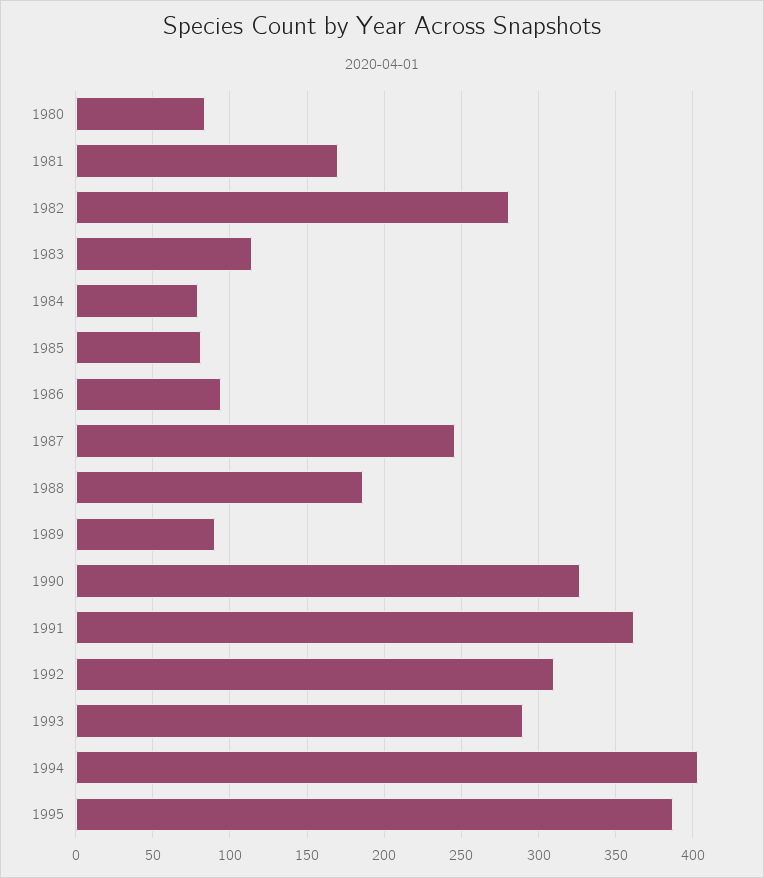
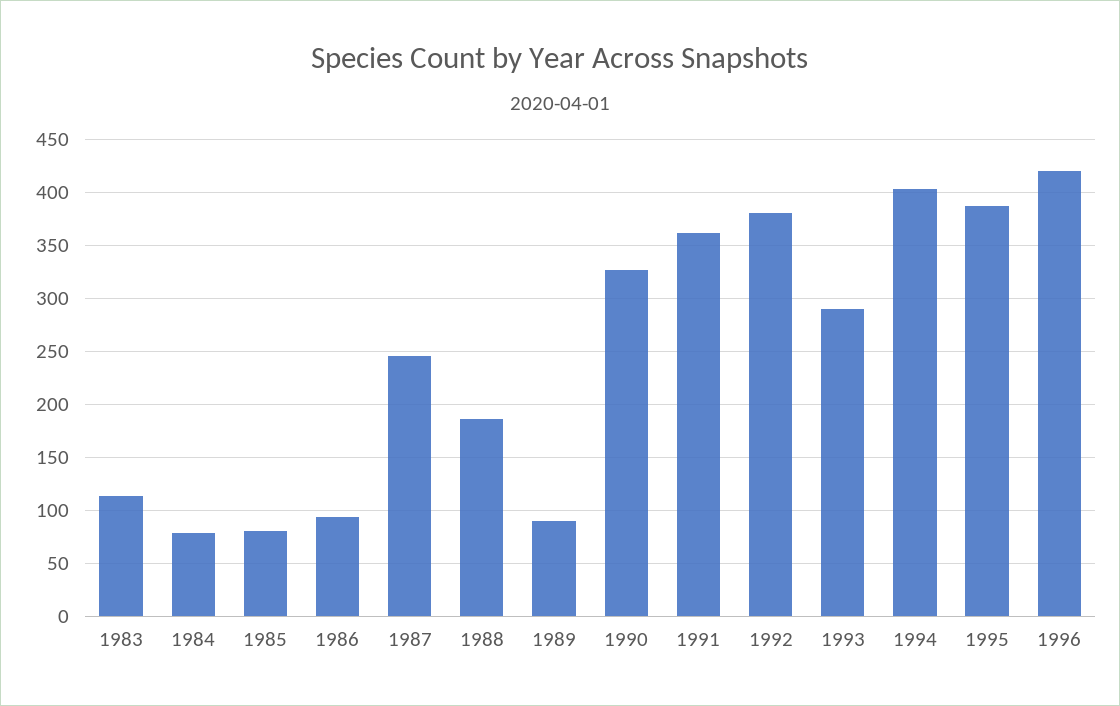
1980: 85 -> none
1981: 170 -> none
1982: 280 -> none
1992: 310 -> 380
1996: none -> 420

